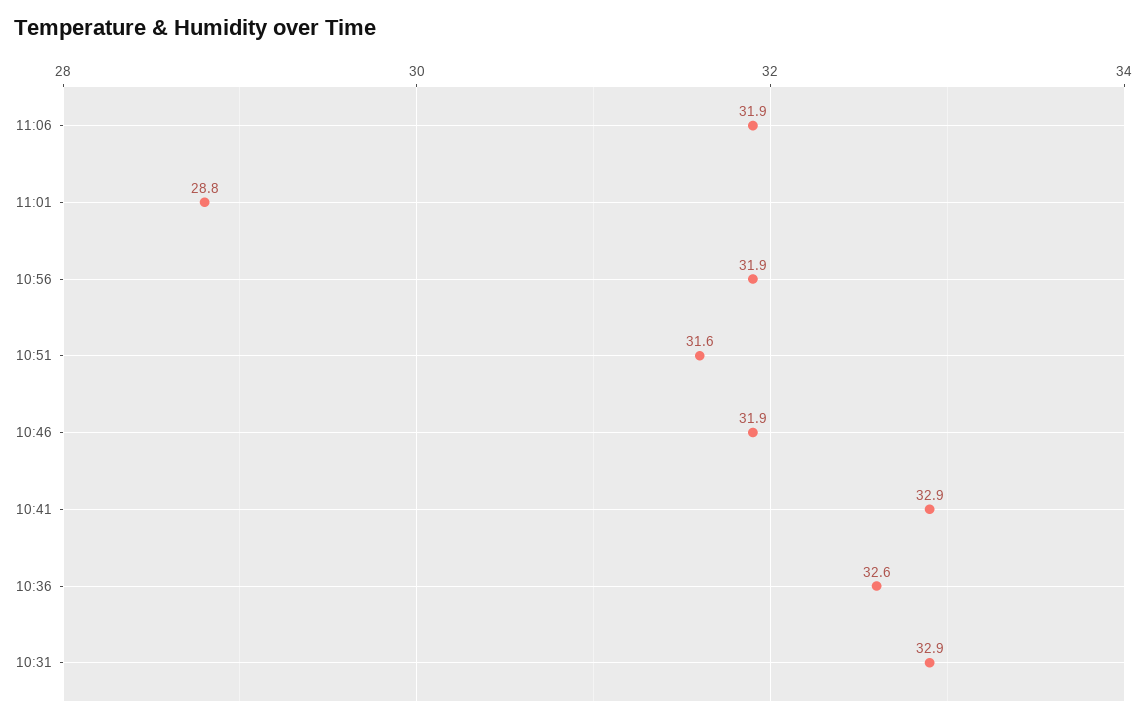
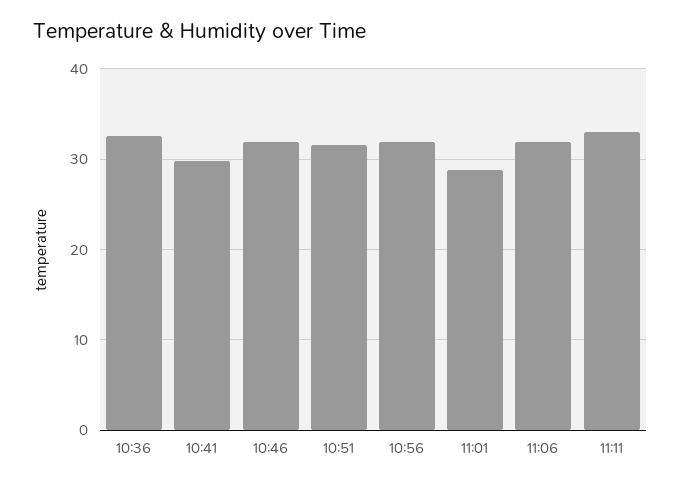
10:41: 32.9 -> 30
10:31: 32.9 -> none
11:11: none -> 33

